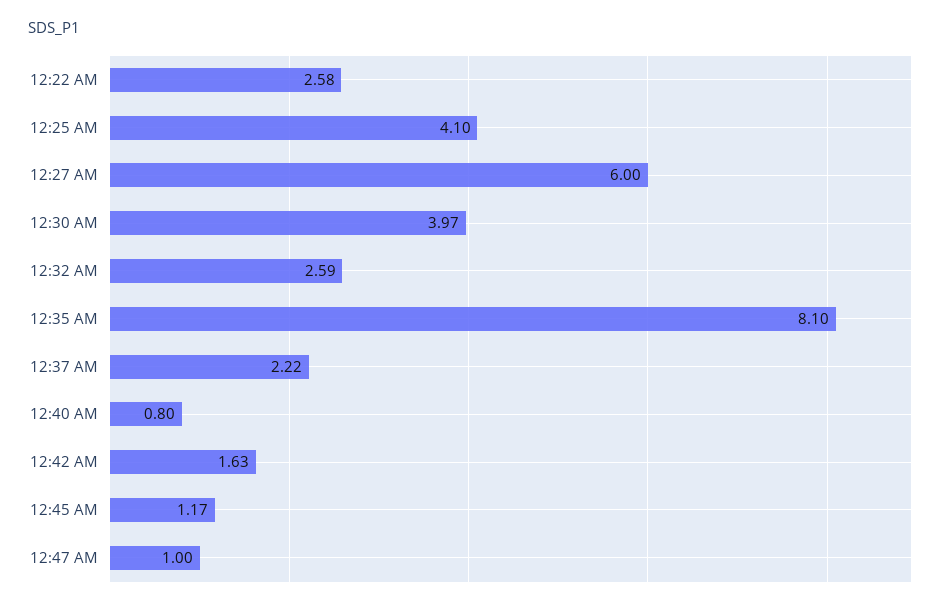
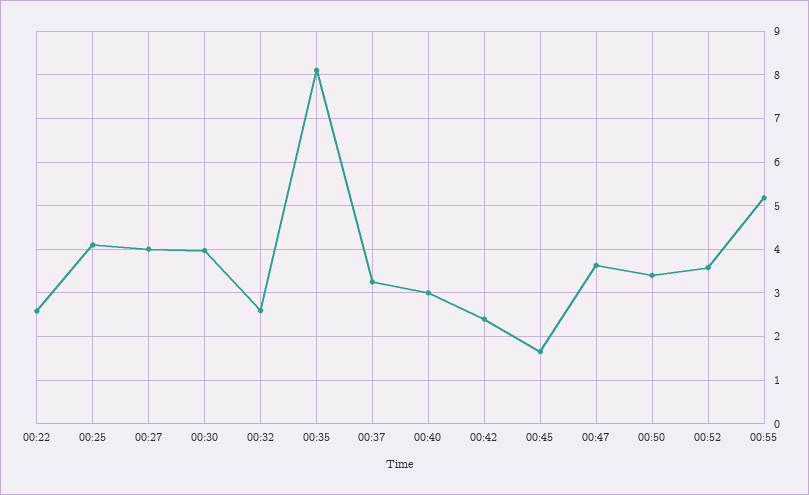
12:27 AM: 6 -> 4
12:37 AM: 2.22 -> 3.2
12:40 AM: 0.8 -> 3
12:42 AM: 1.63 -> 2.4
12:45 AM: 1.17 -> 1.6
12:47 AM: 1 -> 3.6
00:50: none -> 3.4
00:52: none -> 3.6
00:55: none -> 5.2

